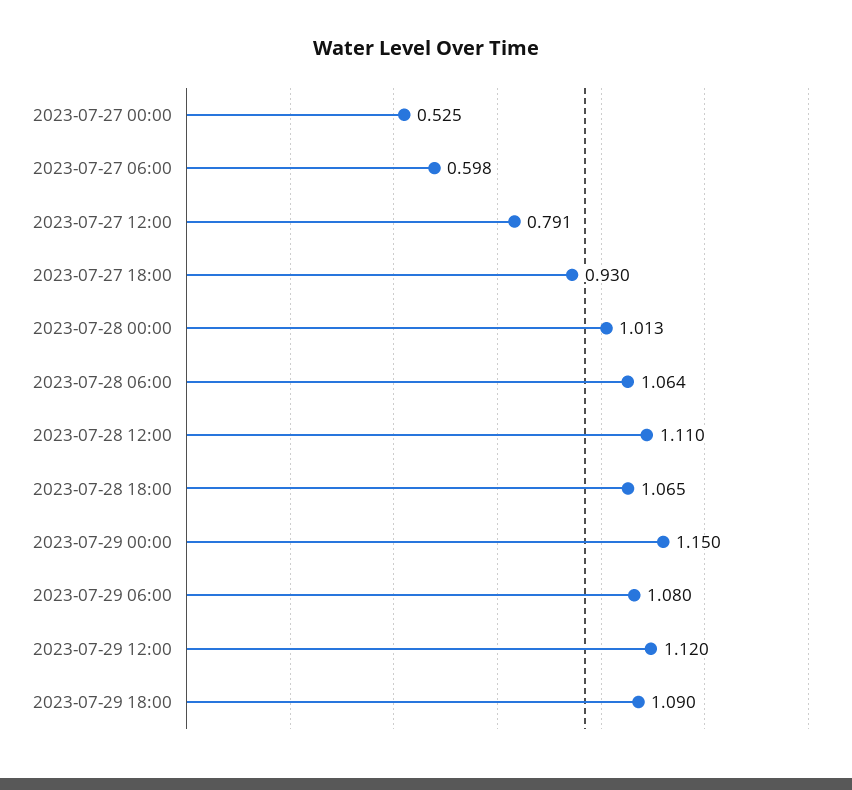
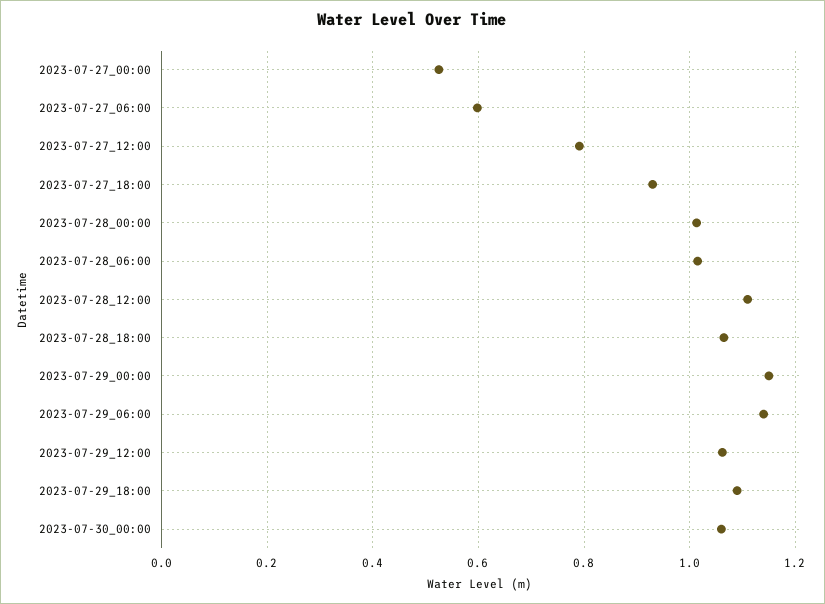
2023-07-28 06:00: 1.064 -> 1.02
2023-07-29 06:00: 1.08 -> 1.14
2023-07-29 12:00: 1.12 -> 1.06
2023-07-30_00:00: none -> 1.06

